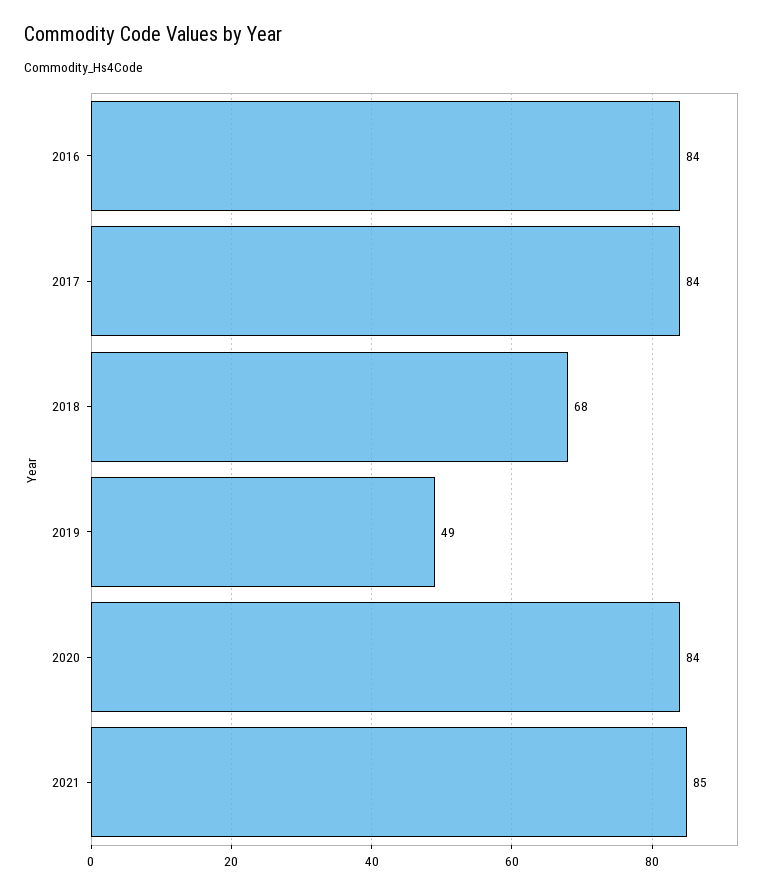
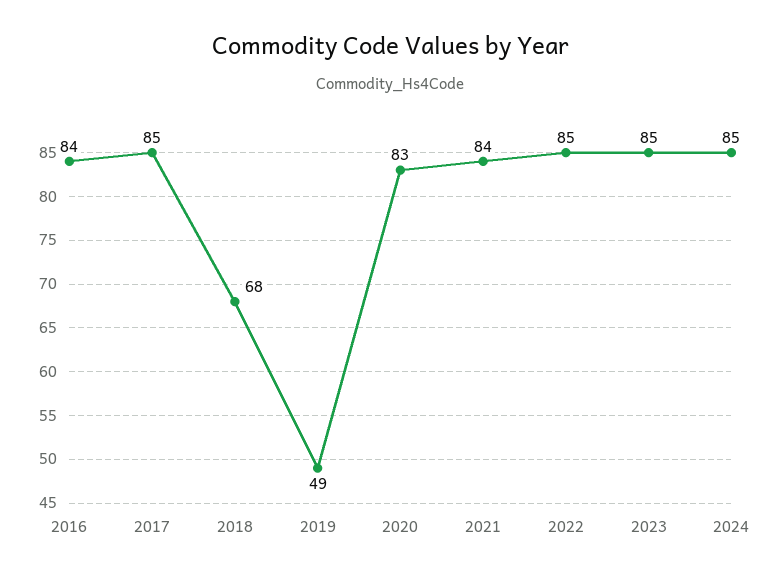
2017: 84 -> 85
2020: 84 -> 83
2021: 85 -> 84
2022: none -> 85
2023: none -> 85
2024: none -> 85

